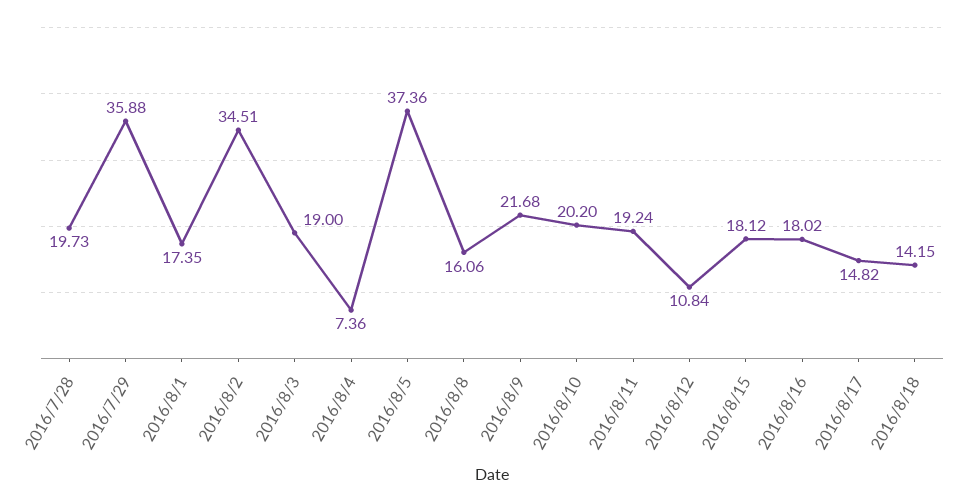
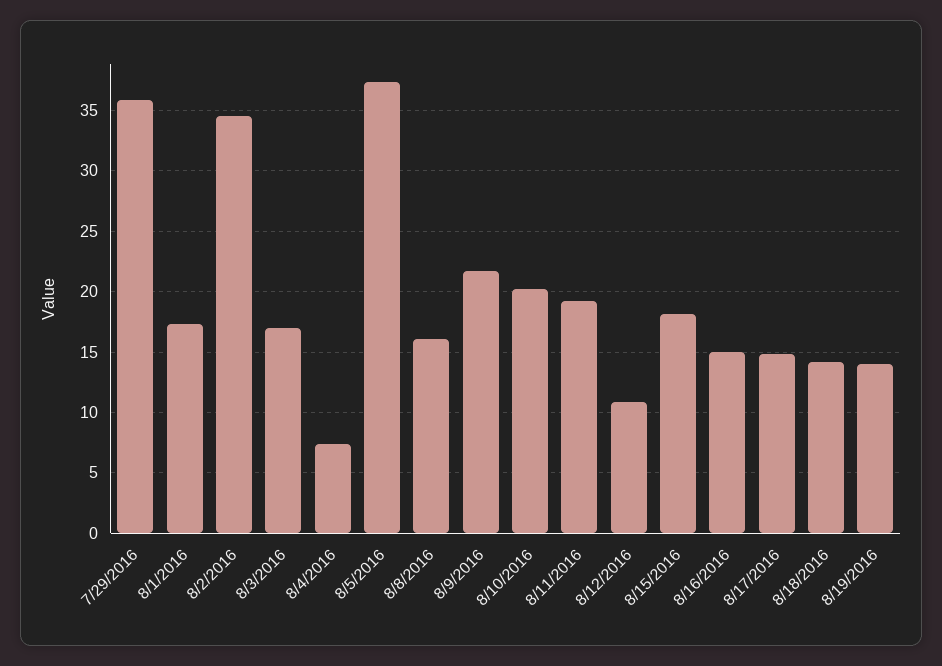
2016/7/28: 19.73 -> none
2016/8/3: 19 -> 17
2016/8/16: 18.02 -> 15
8/19/2016: none -> 14

